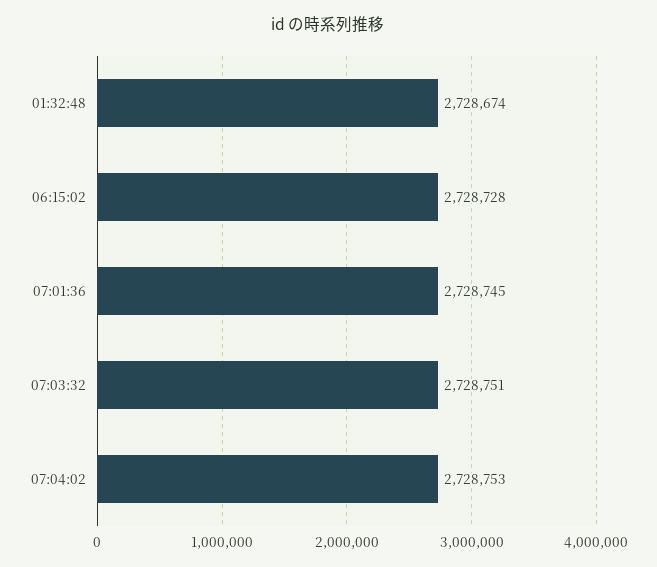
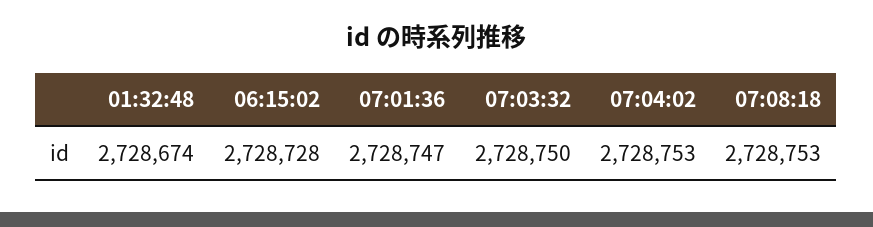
07:01:36: 2728745 -> 2728747
07:03:32: 2728751 -> 2728750
07:08:18: none -> 2728753

